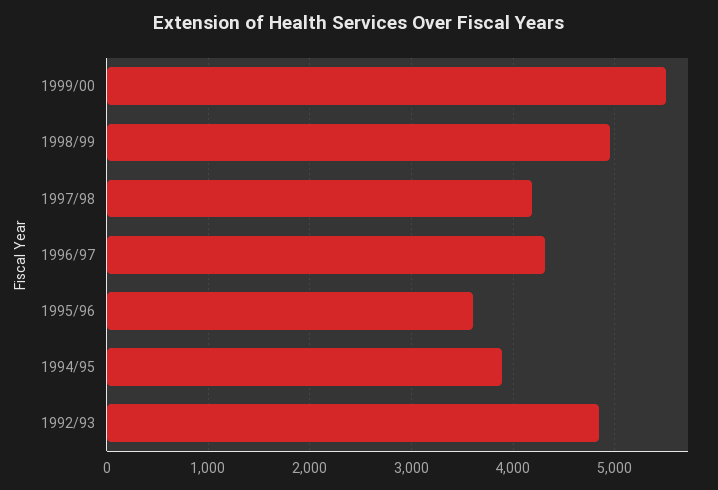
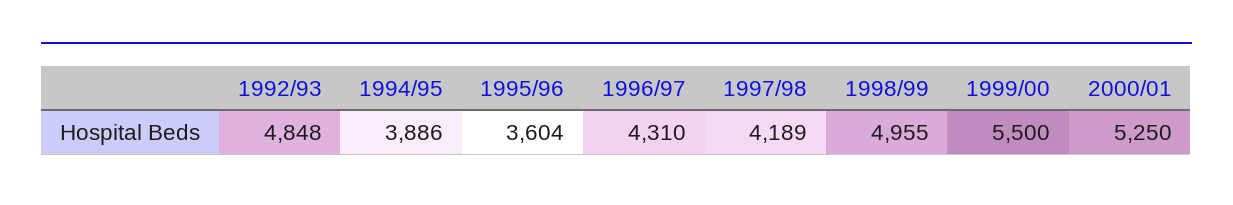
2000/01: none -> 5250

